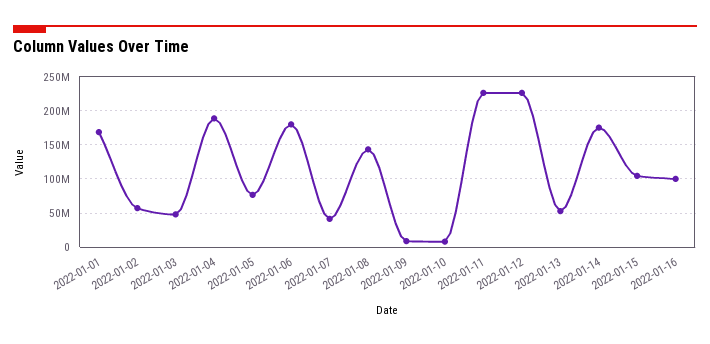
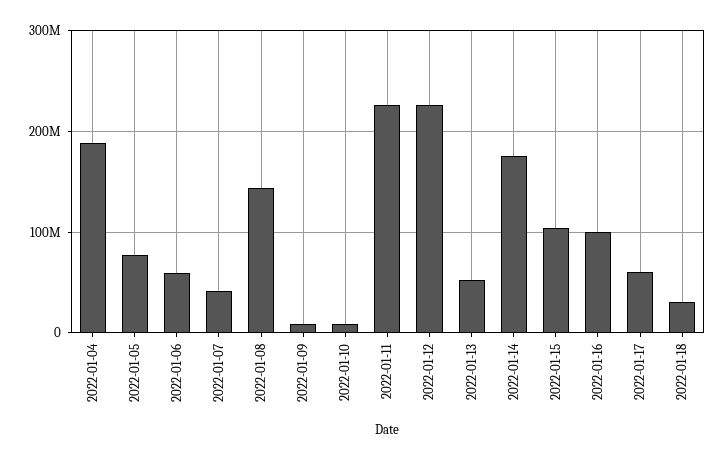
2022-01-01: 170000000 -> none
2022-01-02: 60000000 -> none
2022-01-03: 50000000 -> none
2022-01-06: 180000000 -> 60000000
2022-01-17: none -> 60000000
2022-01-18: none -> 30000000

